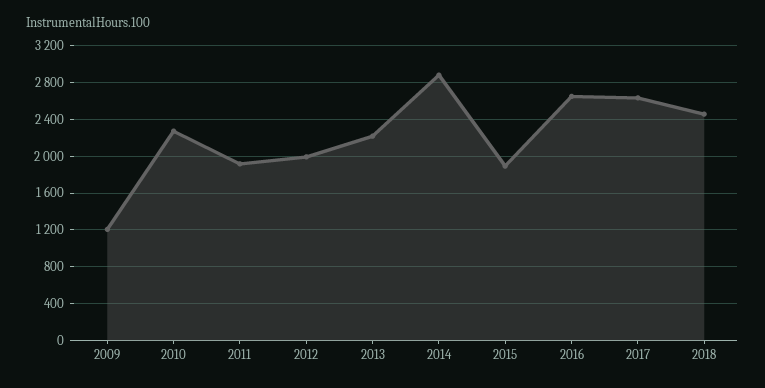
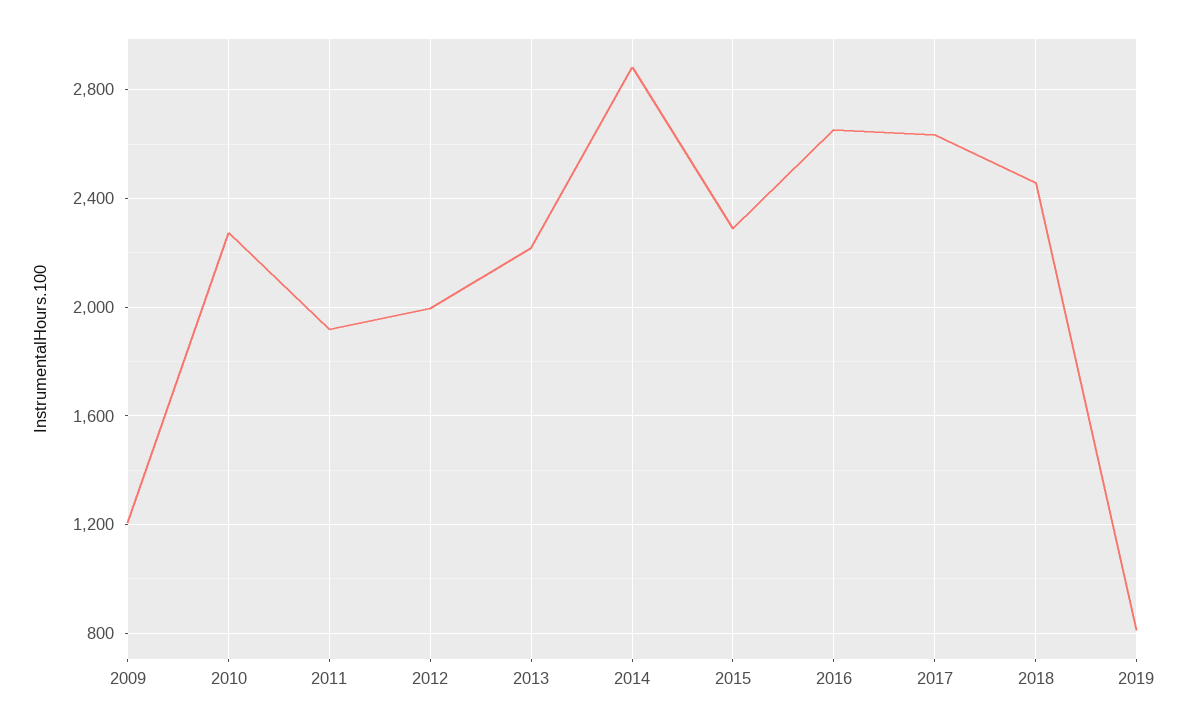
2015: 1900 -> 2300
2019: none -> 800

